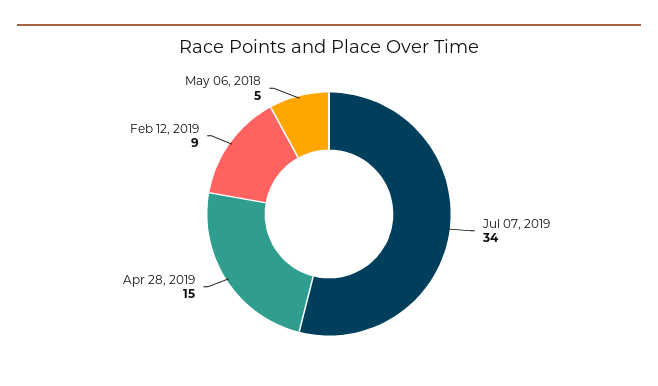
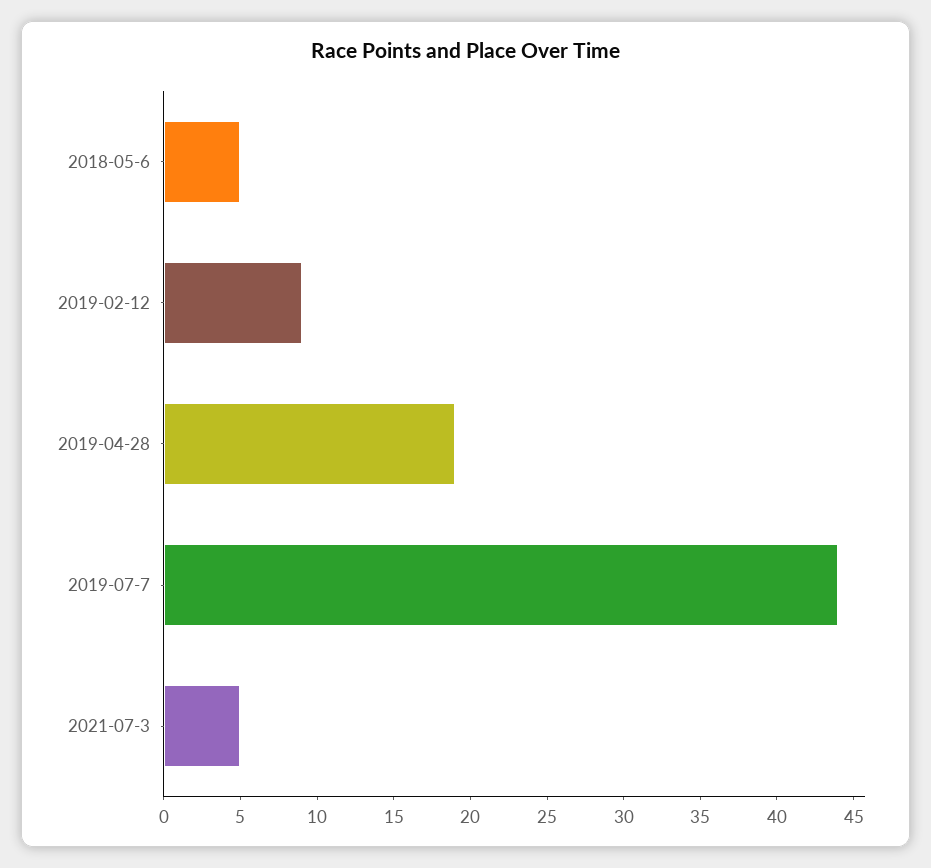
Jul 07, 2019: 34 -> 44
Apr 28, 2019: 15 -> 19
2021-07-3: none -> 5

